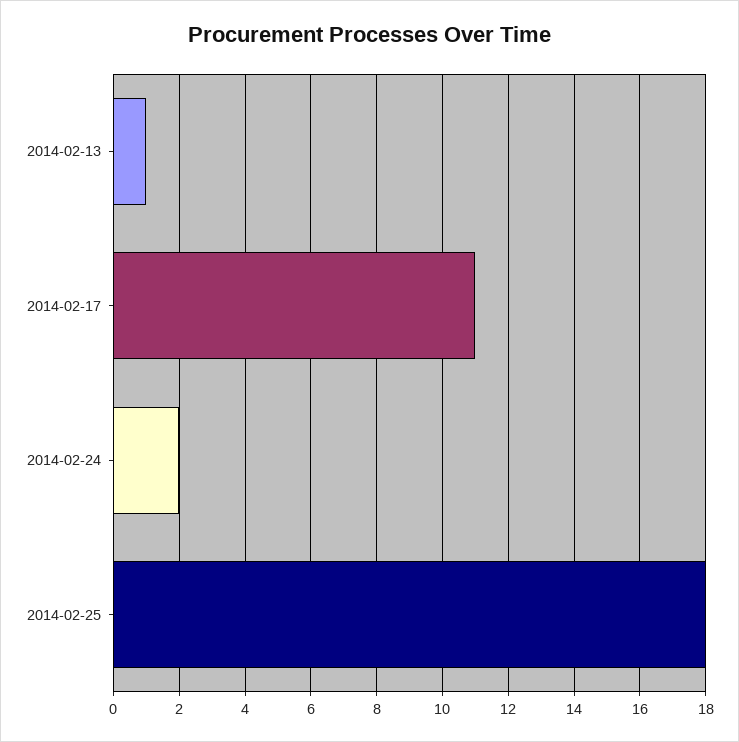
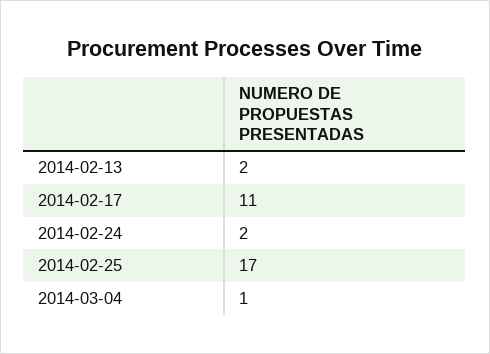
2014-02-13: 1 -> 2
2014-02-25: 18 -> 17
2014-03-04: none -> 1

